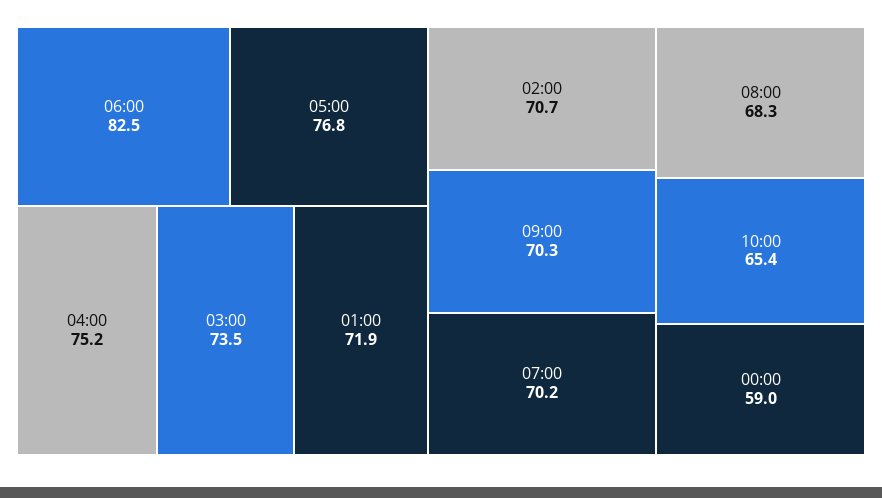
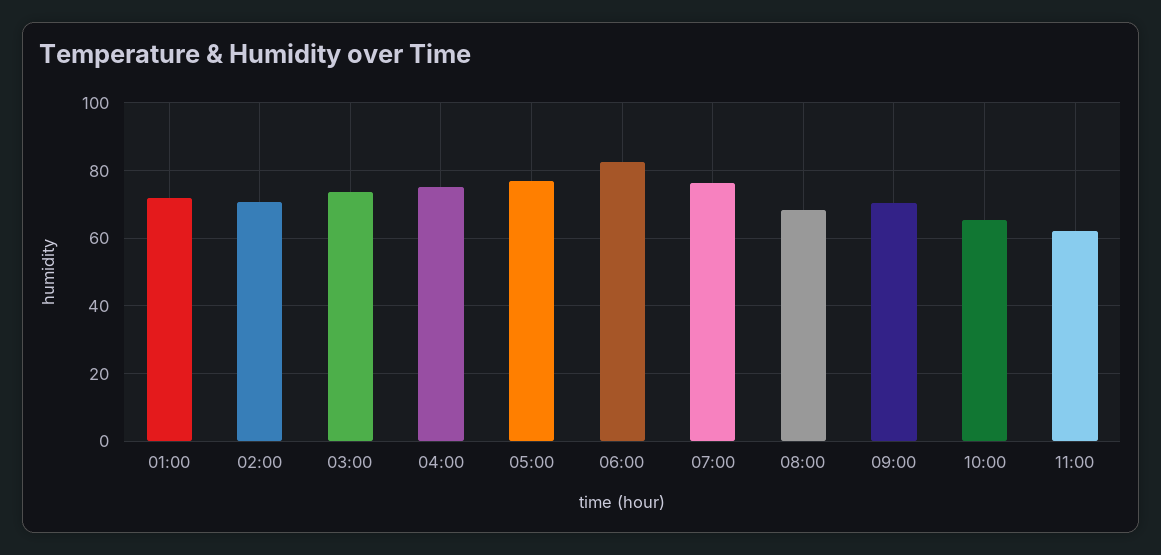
07:00: 70.2 -> 76
00:00: 59 -> none
11:00: none -> 62

